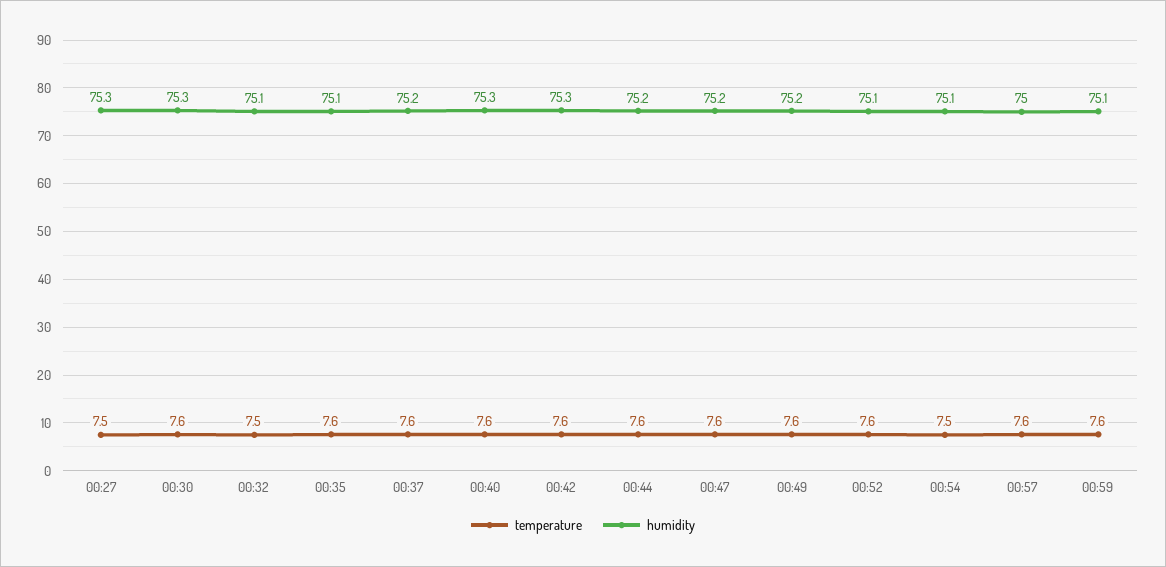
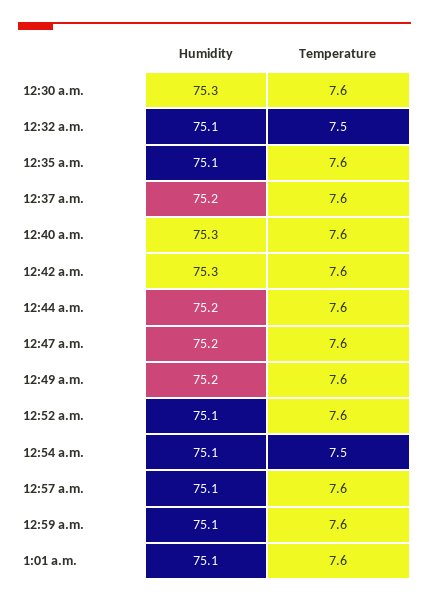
temperature, 00:27: 7.5 -> none
humidity, 00:27: 75.3 -> none
humidity, 00:57: 75 -> 75.1
humidity, 1:01 a.m.: none -> 75.1
temperature, 1:01 a.m.: none -> 7.6

